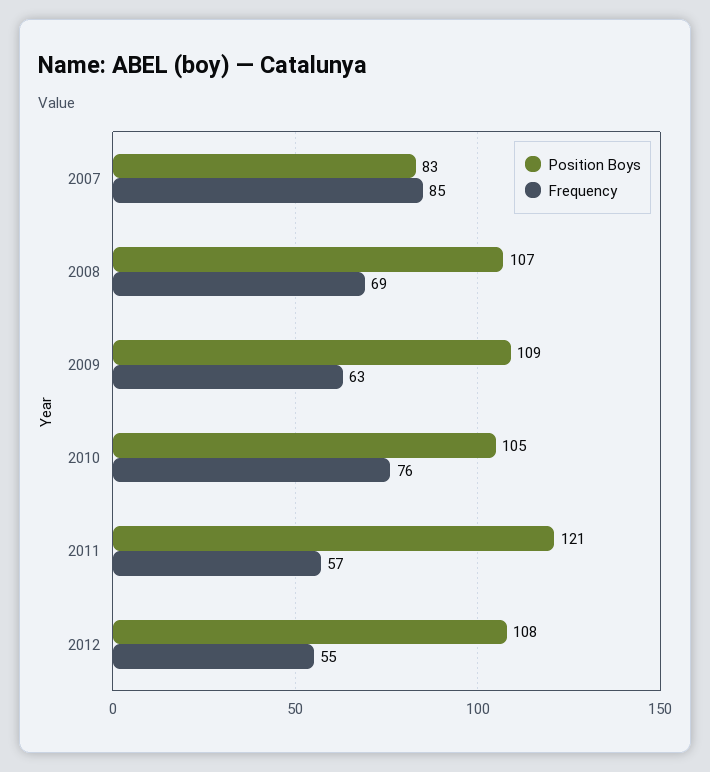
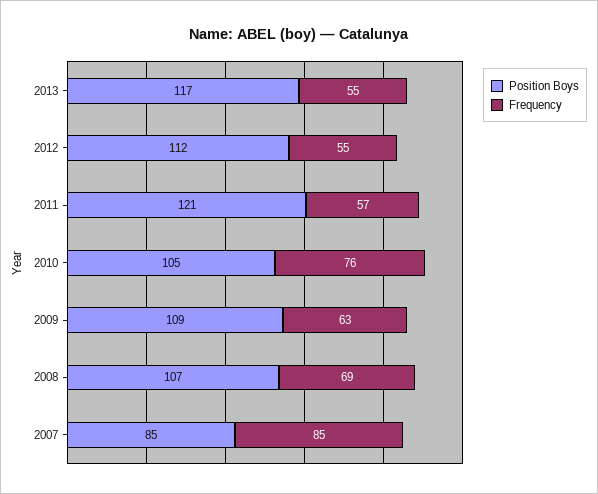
Position Boys, 2007: 83 -> 85
Position Boys, 2012: 108 -> 112
Position Boys, 2013: none -> 117
Frequency, 2013: none -> 55

